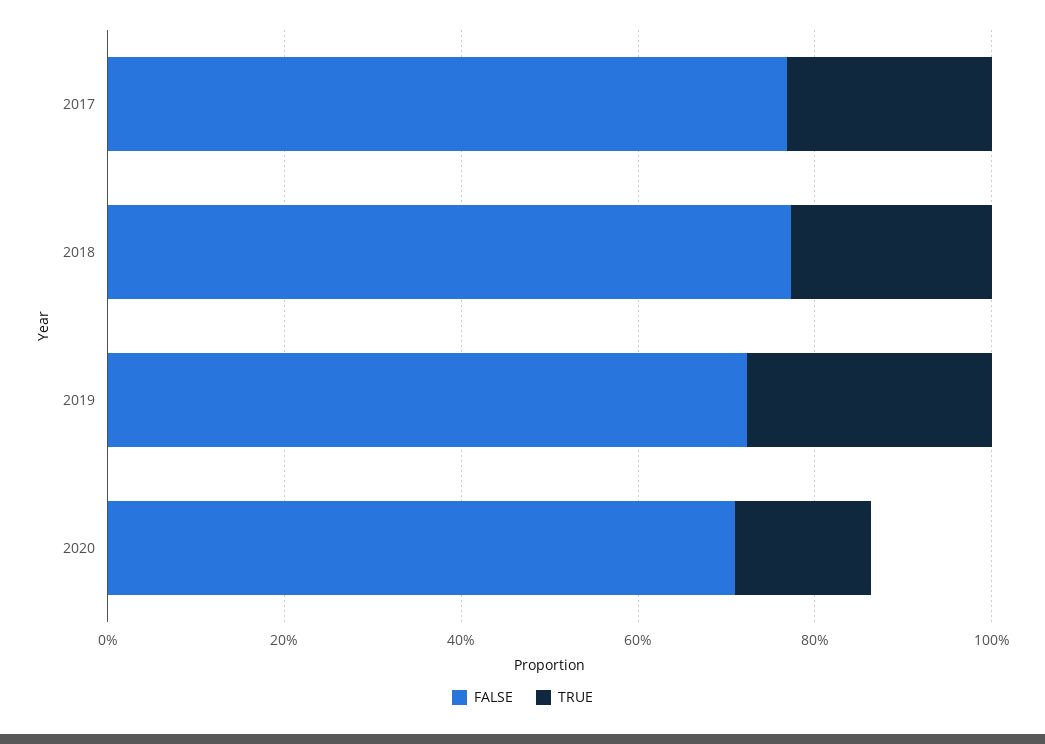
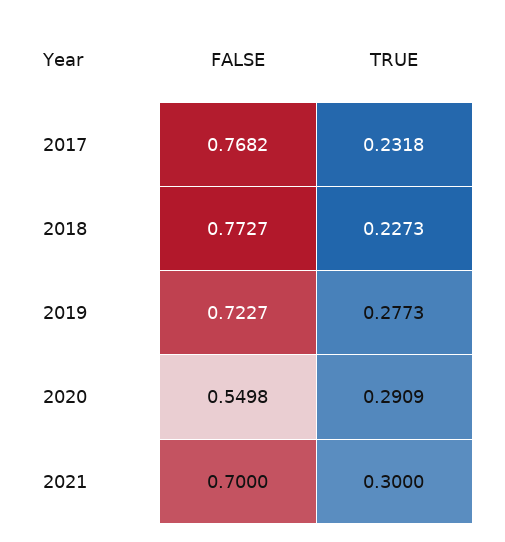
FALSE, 2020: 0.7 -> 0.5498
TRUE, 2020: 0.15 -> 0.2909
FALSE, 2021: none -> 0.7
TRUE, 2021: none -> 0.3

